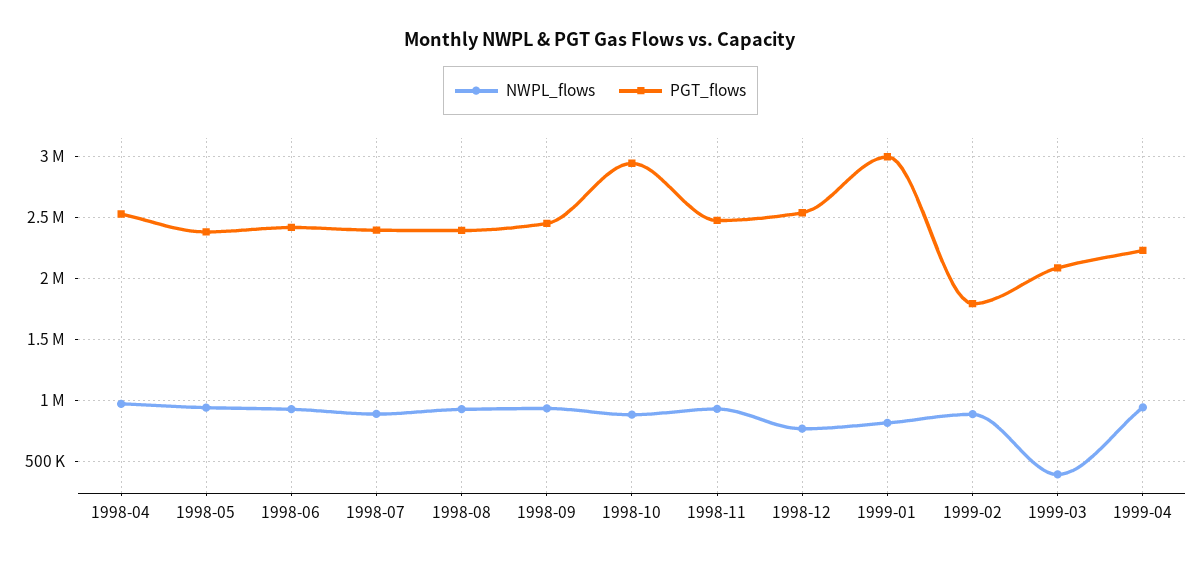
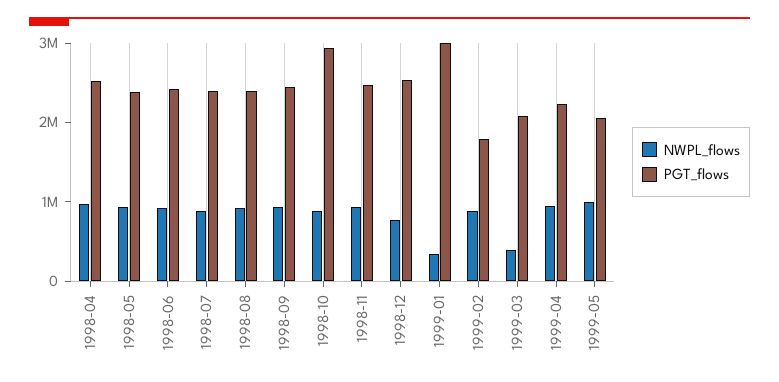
NWPL_flows, 1999-01: 800000 -> 400000
NWPL_flows, 1999-05: none -> 1000000
PGT_flows, 1999-05: none -> 2000000

